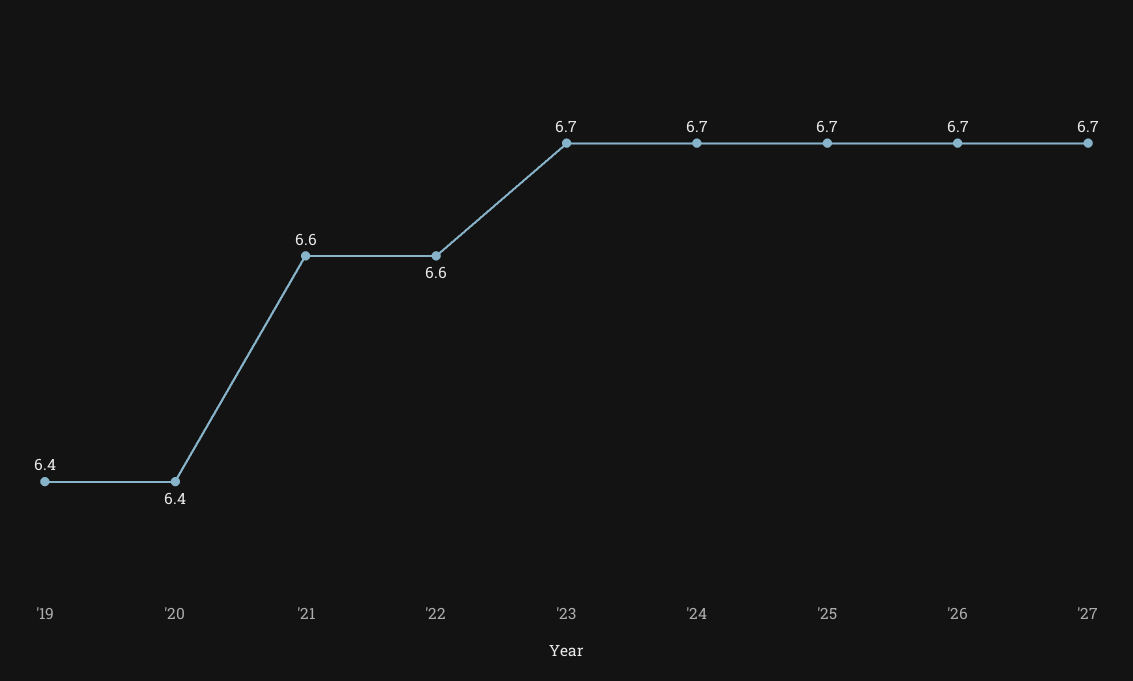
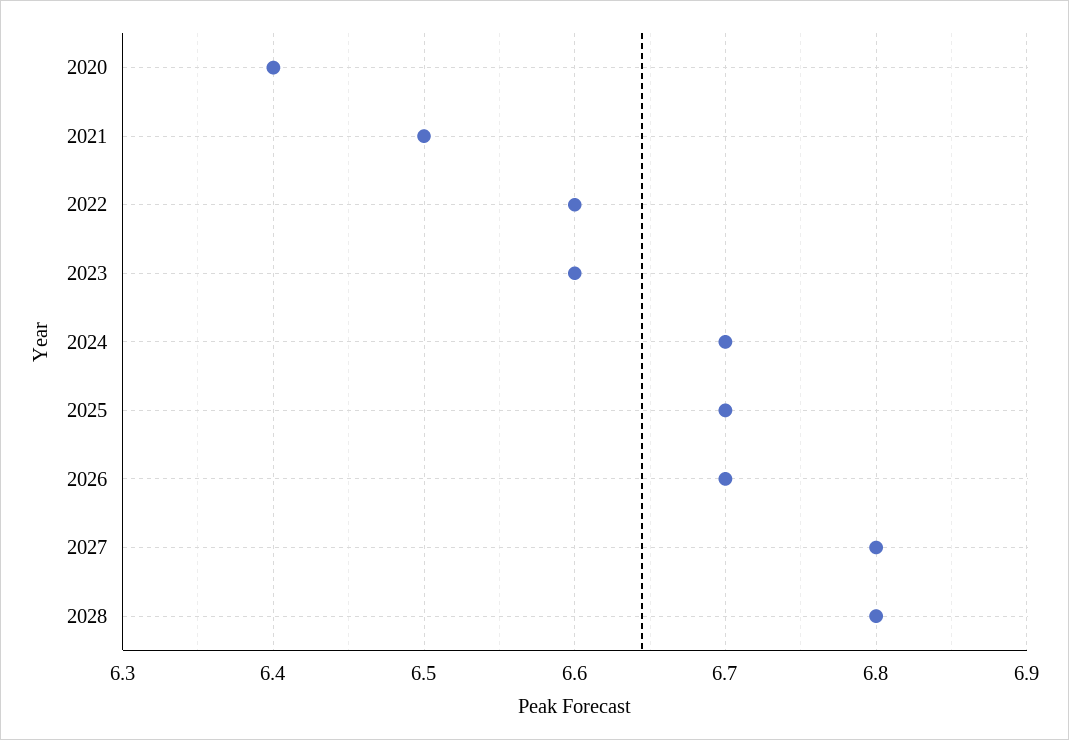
'19: 6.4 -> none
'21: 6.6 -> 6.5
'23: 6.7 -> 6.6
'27: 6.7 -> 6.8
2028: none -> 6.8

